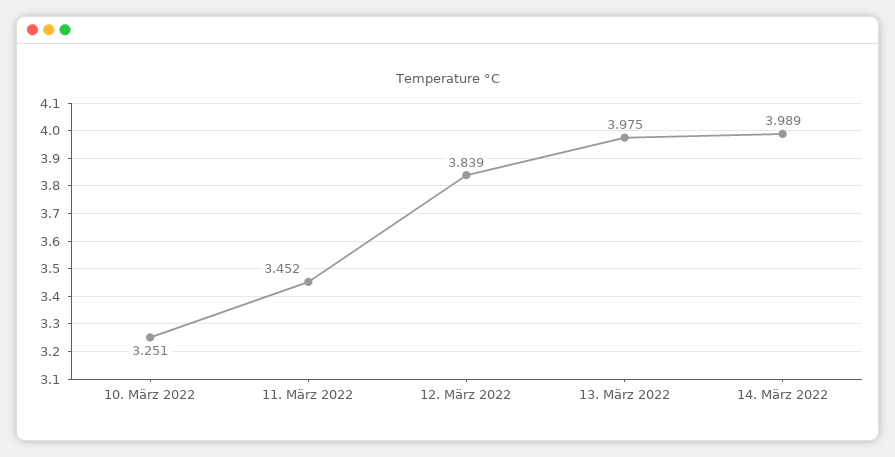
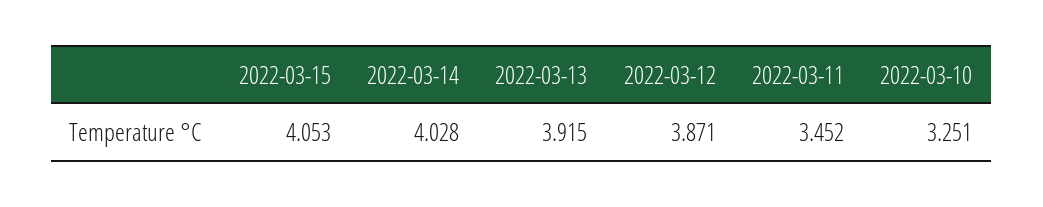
12. März 2022: 3.839 -> 3.871
13. März 2022: 3.975 -> 3.915
14. März 2022: 3.989 -> 4.028
2022-03-15: none -> 4.053

